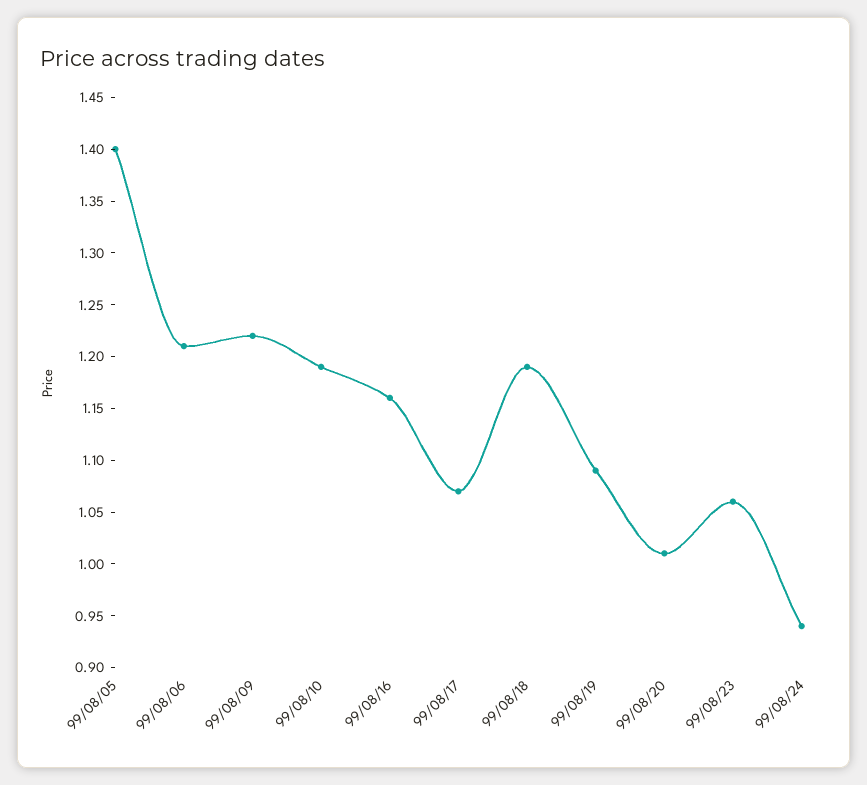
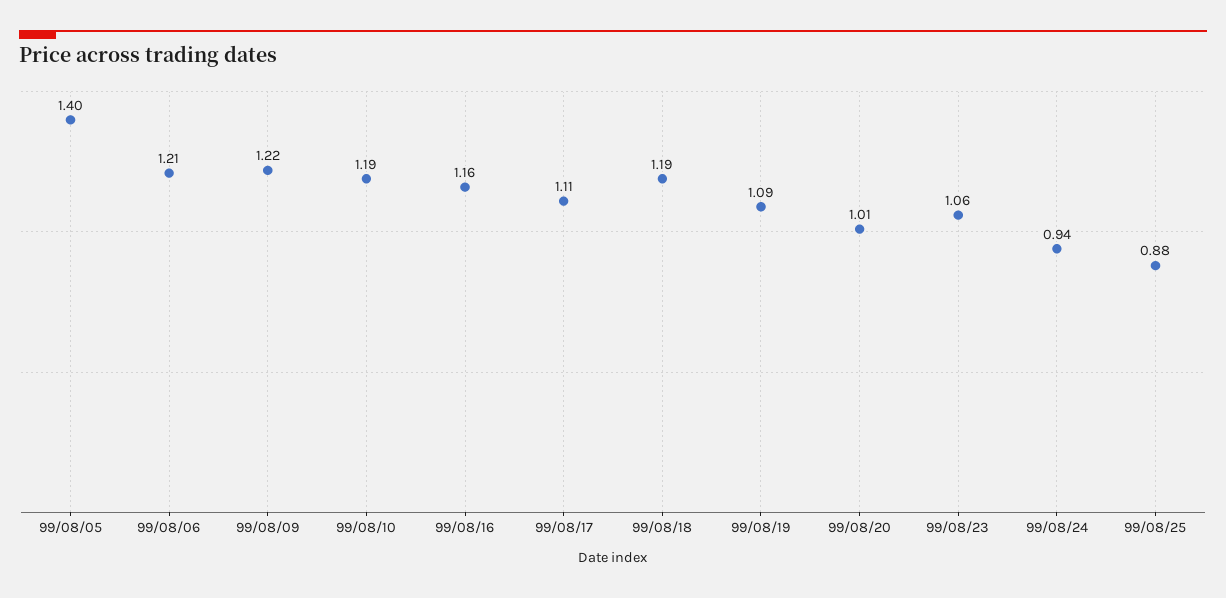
99/08/17: 1.07 -> 1.11
99/08/25: none -> 0.88

